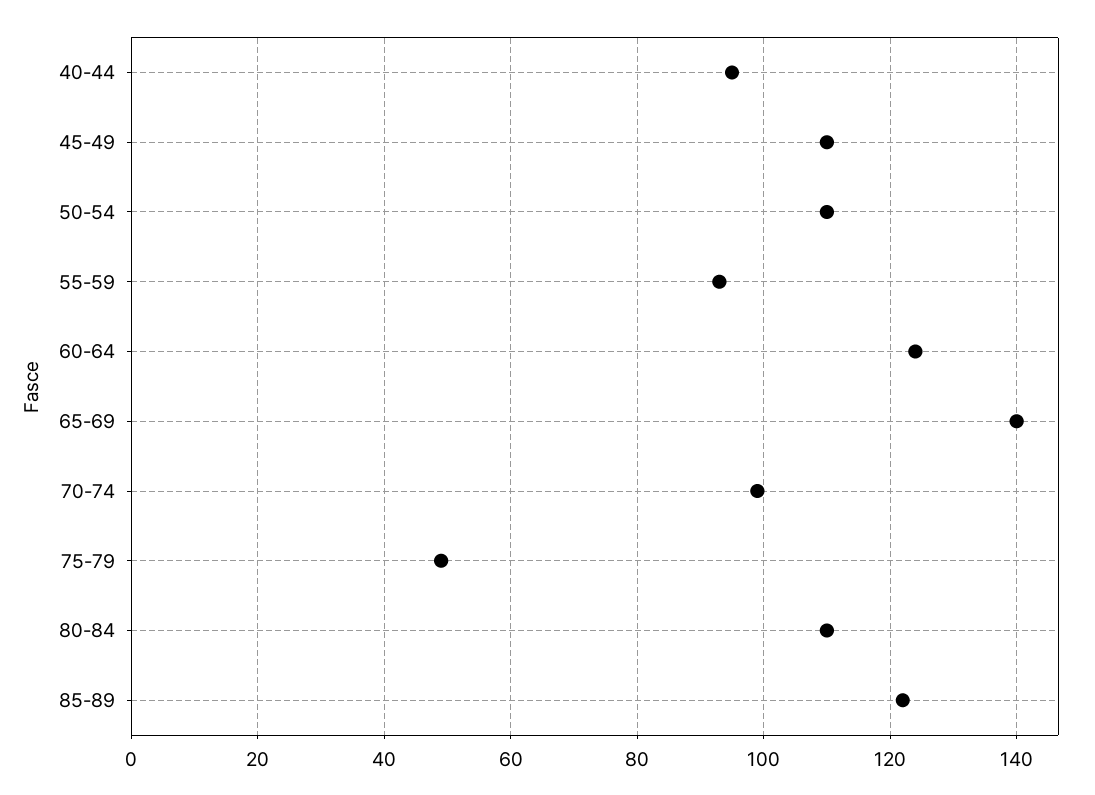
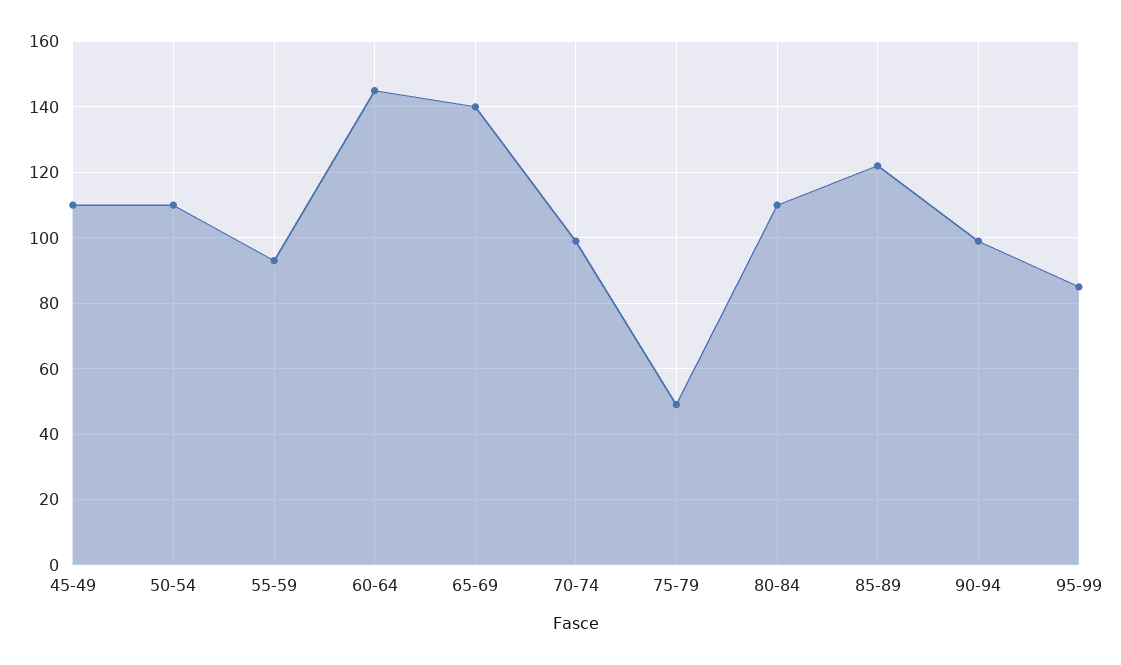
40-44: 95 -> none
60-64: 125 -> 145
90-94: none -> 100
95-99: none -> 85

